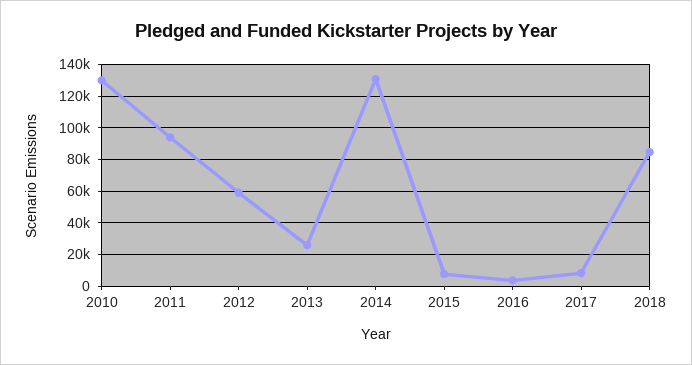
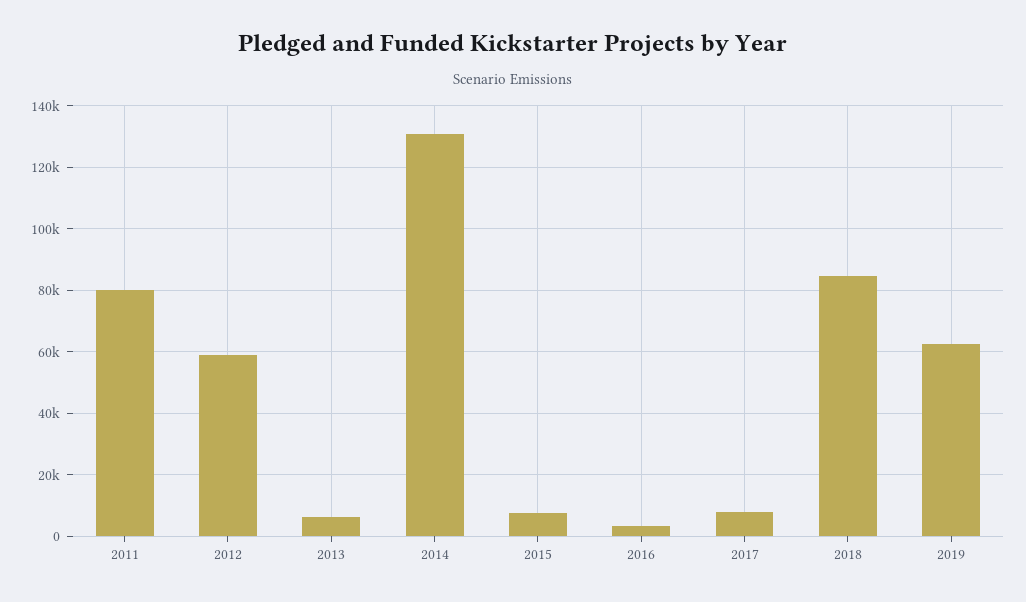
2010: 130000 -> none
2011: 95000 -> 80000
2013: 25000 -> 6000
2019: none -> 62000

